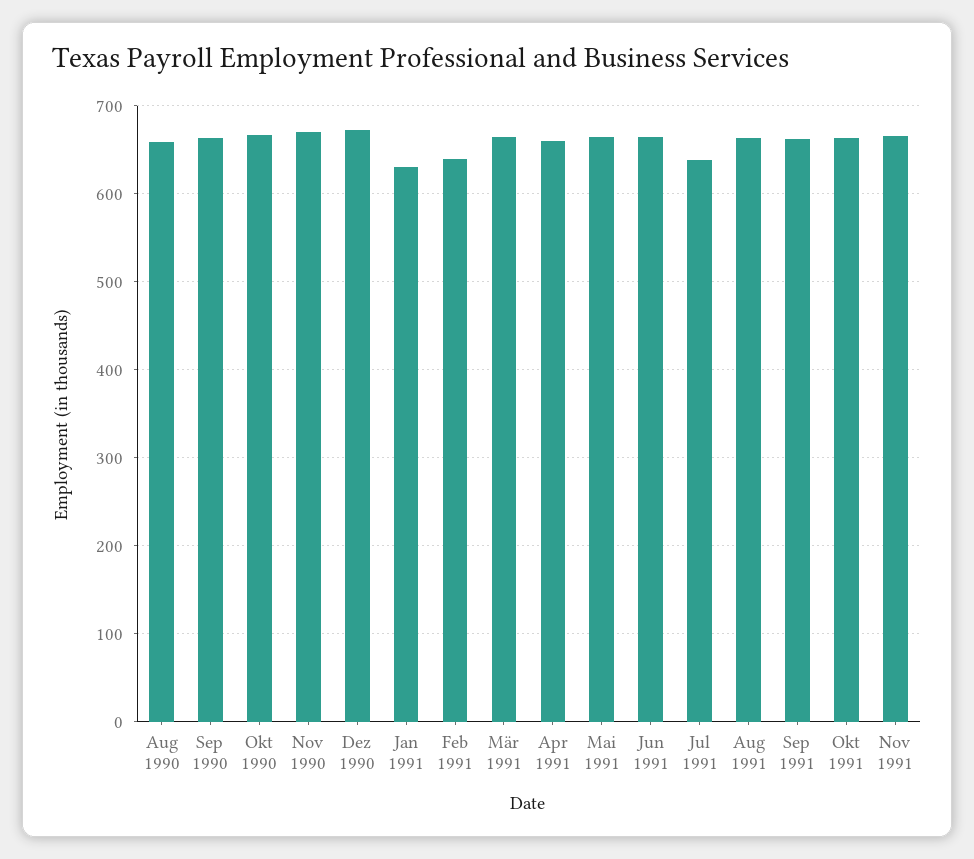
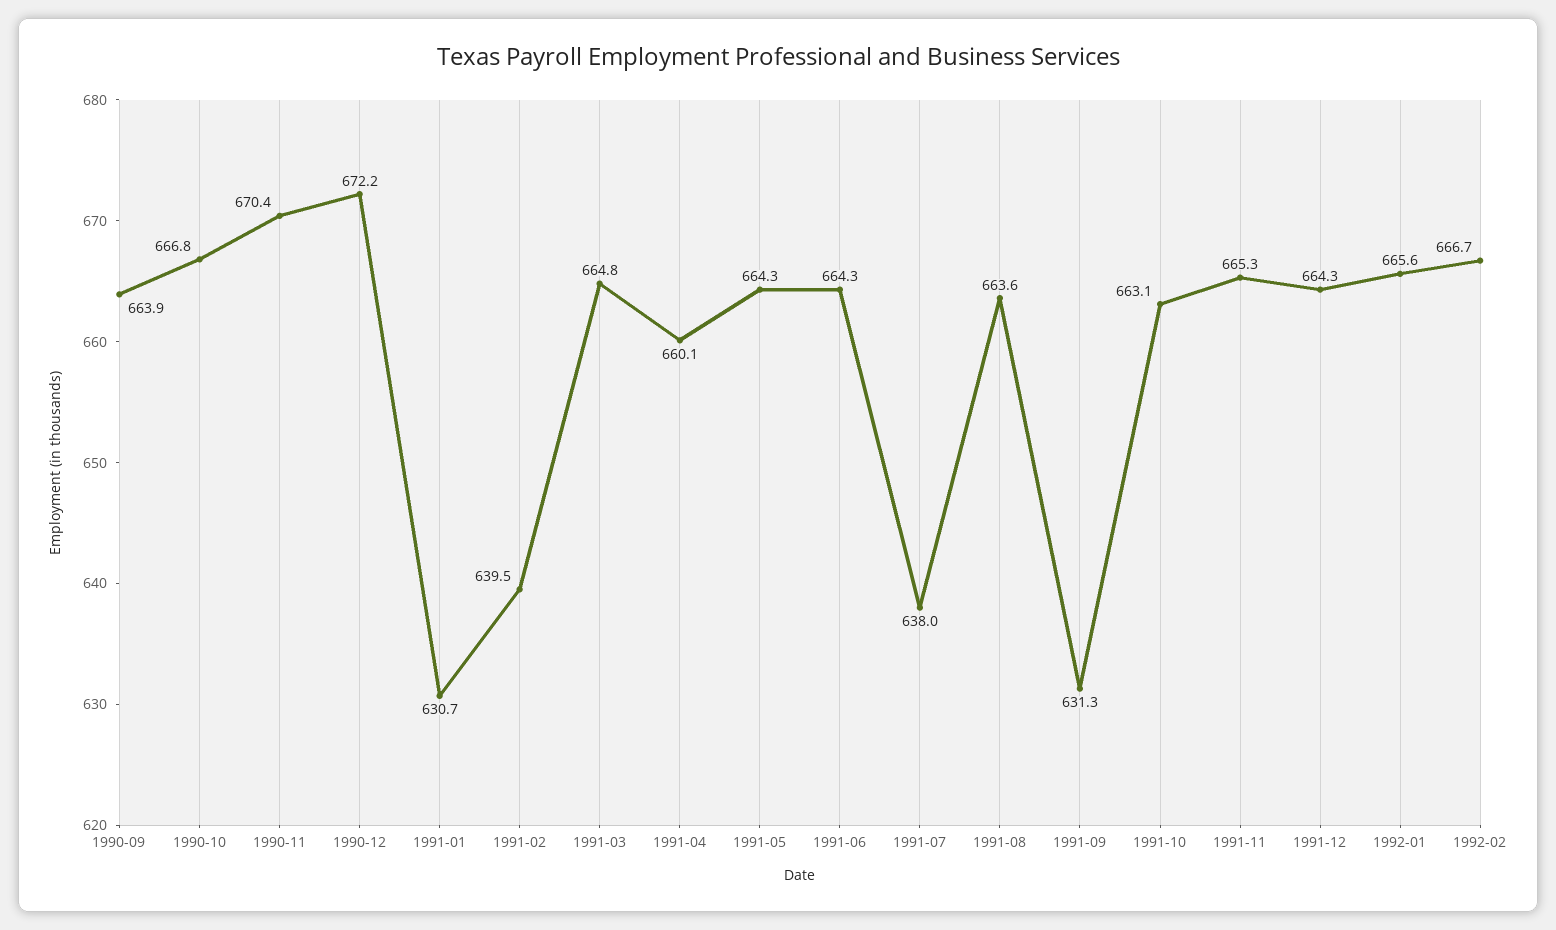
Aug 1990: 660 -> none
Sep 1991: 660 -> 631.3
1991-12: none -> 664.3
1992-01: none -> 665.6
1992-02: none -> 666.7

